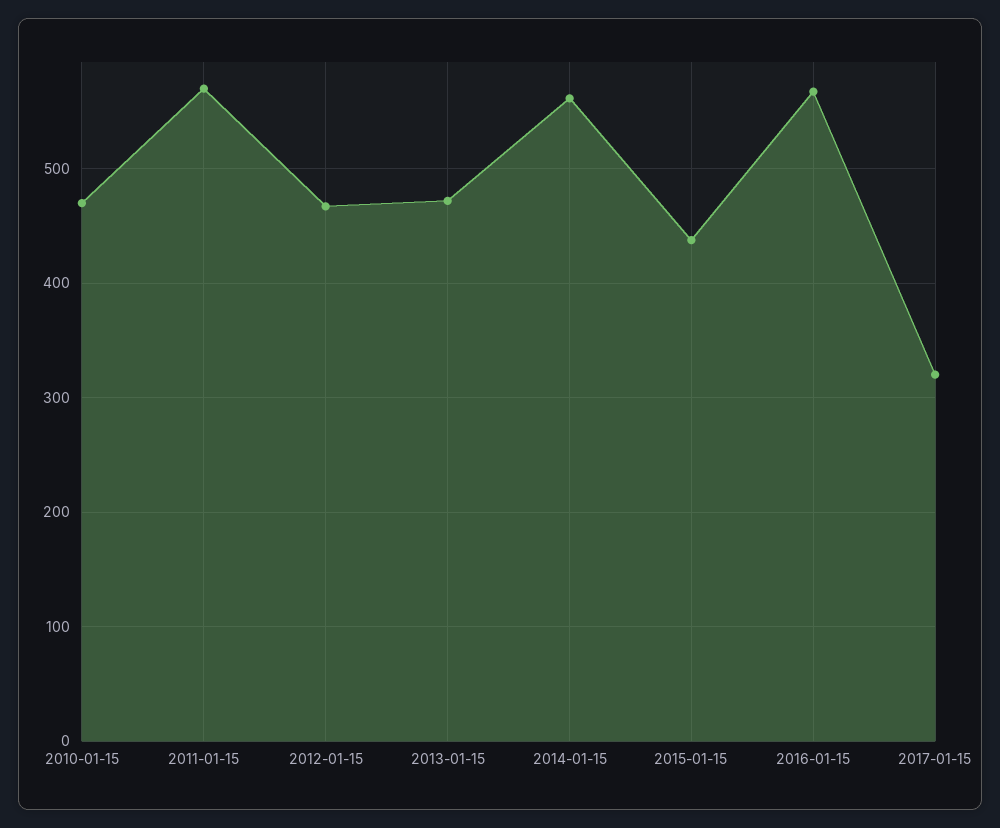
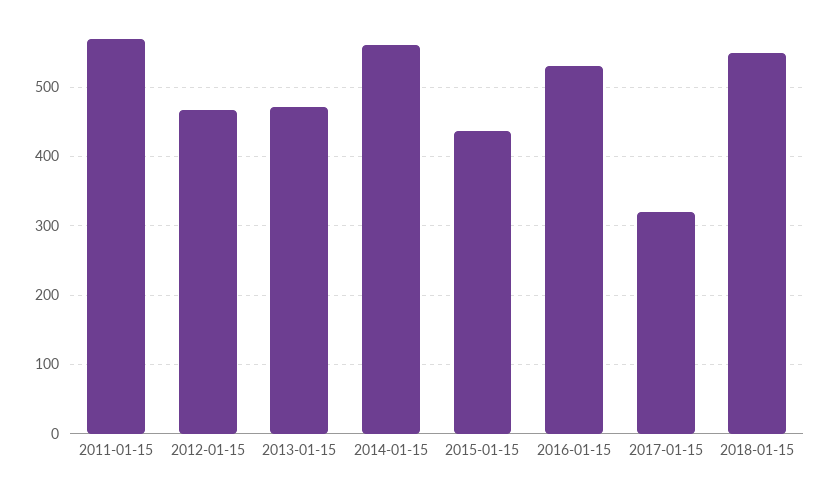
2010-01-15: 470 -> none
2016-01-15: 570 -> 530
2018-01-15: none -> 550

